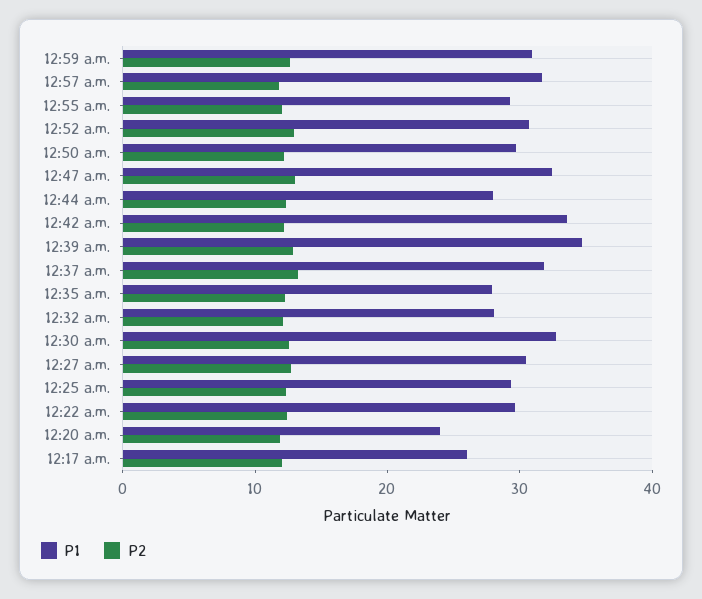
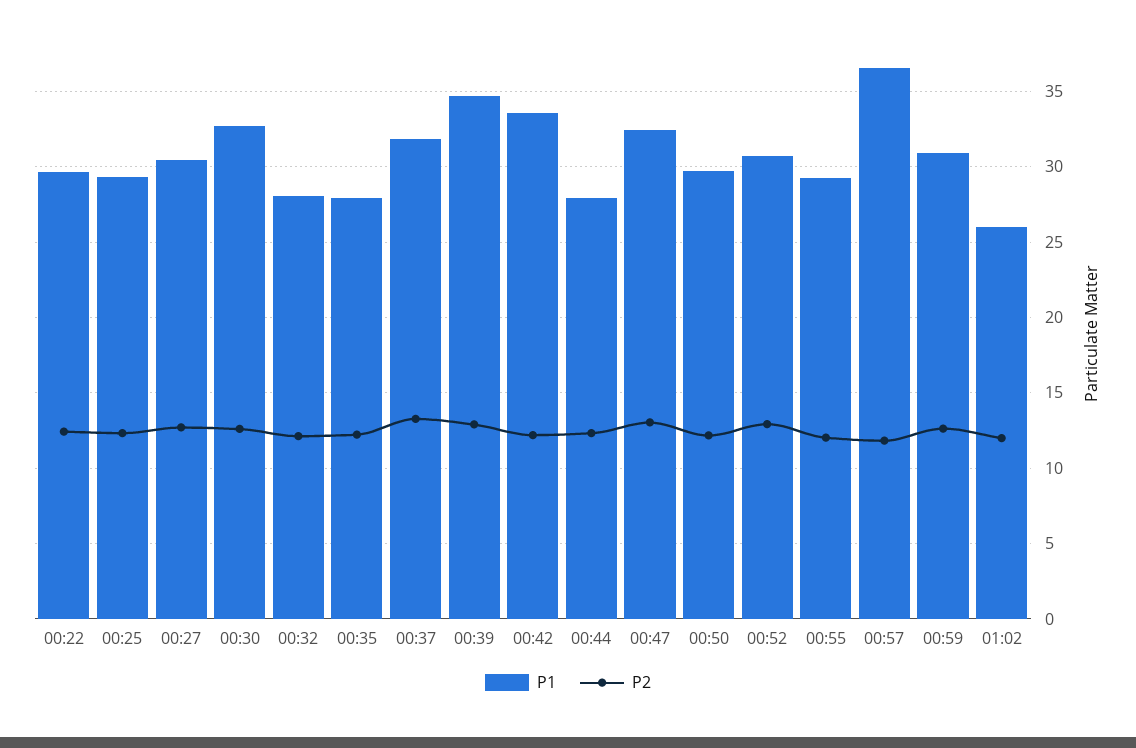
P1, 12:57 a.m.: 32 -> 36.5
P1, 12:20 a.m.: 24 -> none
P2, 12:20 a.m.: 12 -> none
P1, 12:17 a.m.: 26 -> none
P2, 12:17 a.m.: 12 -> none
P1, 01:02: none -> 26
P2, 01:02: none -> 12

